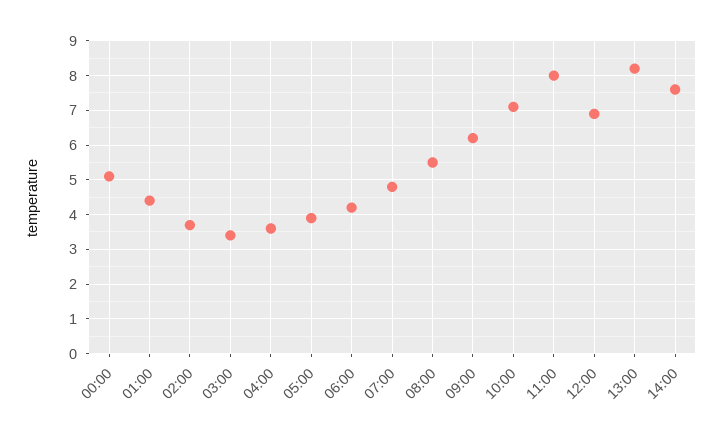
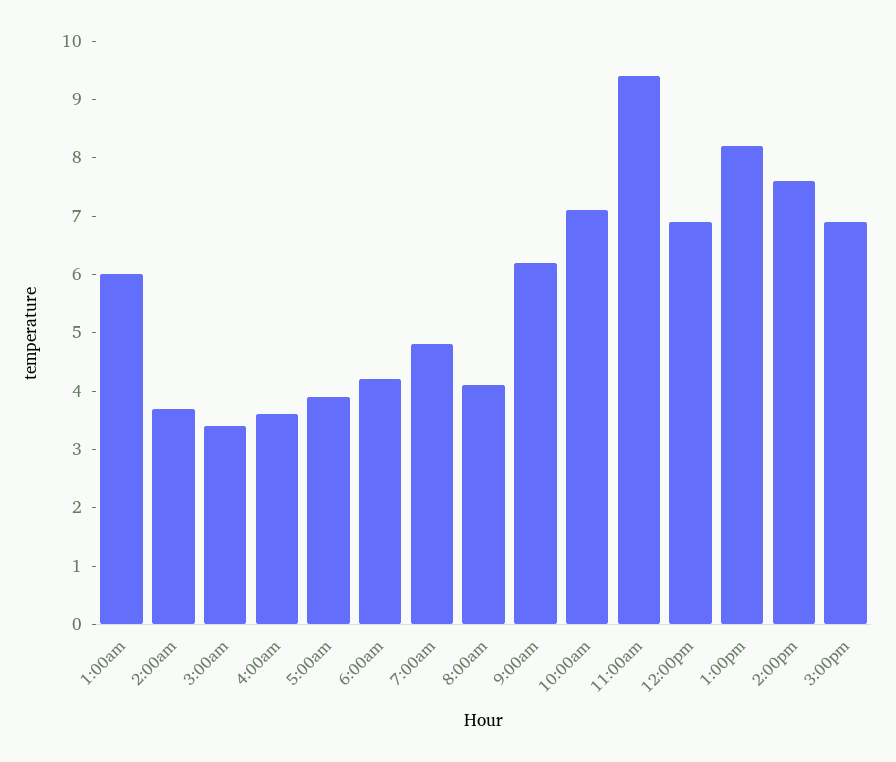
00:00: 5 -> none
01:00: 4.5 -> 6
08:00: 5.5 -> 4
11:00: 8 -> 9.5
3:00pm: none -> 7

